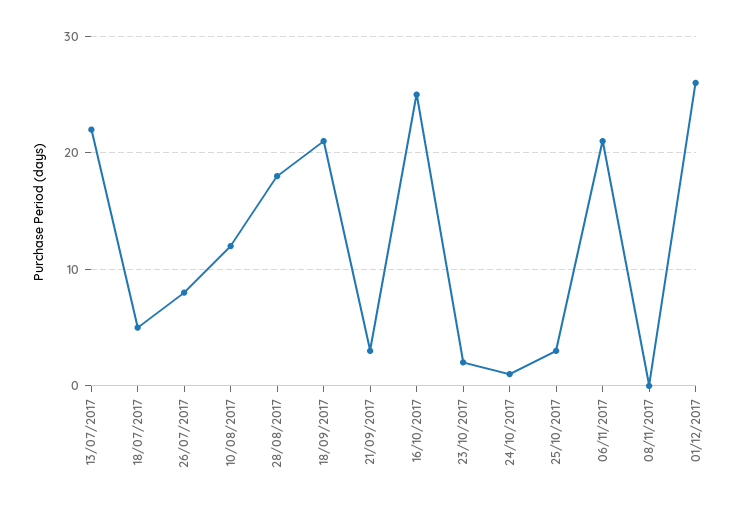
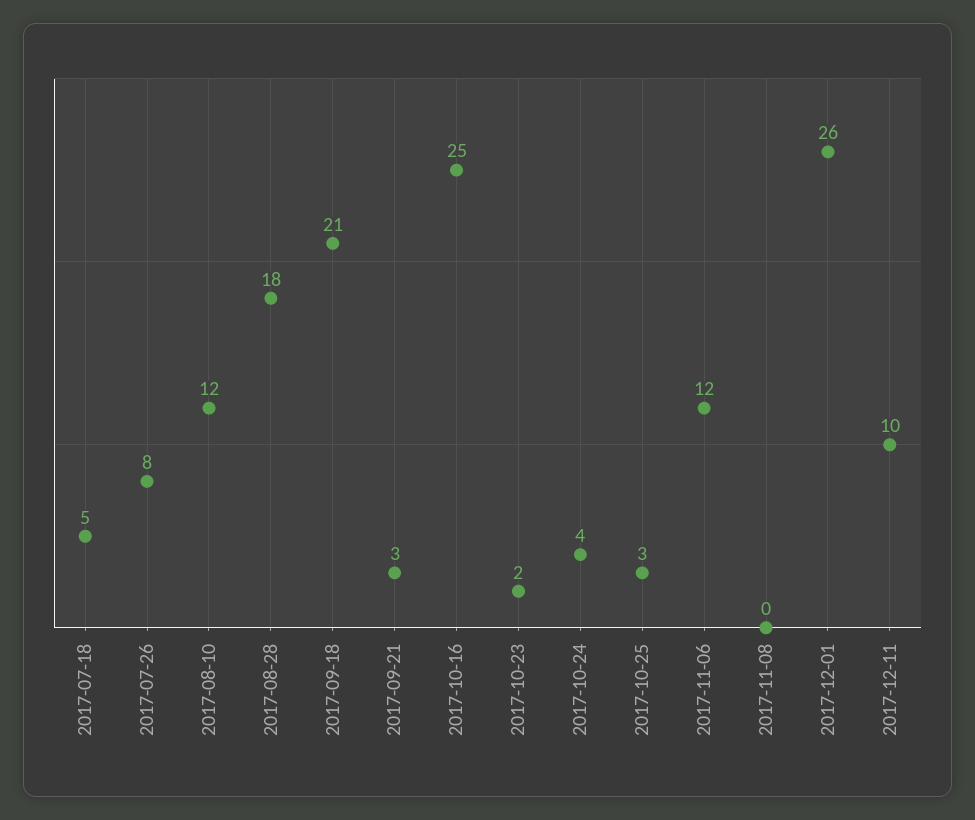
13/07/2017: 22 -> none
24/10/2017: 1 -> 4
06/11/2017: 21 -> 12
2017-12-11: none -> 10

